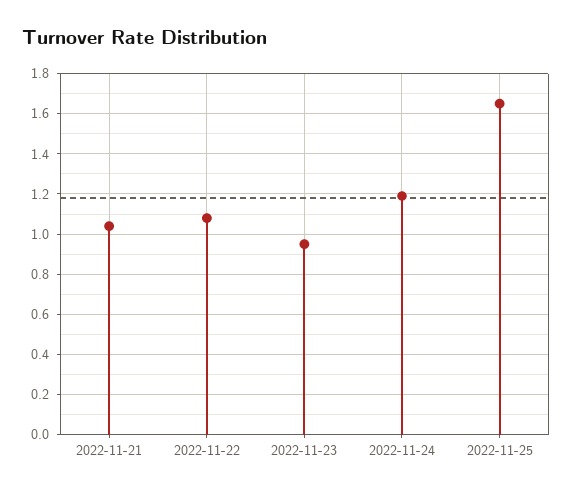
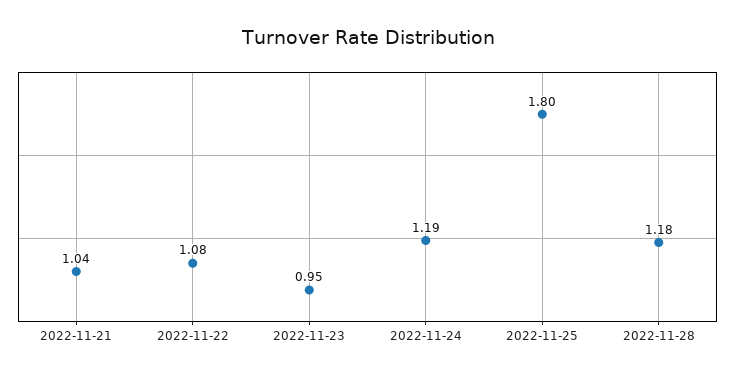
2022-11-25: 1.65 -> 1.8
2022-11-28: none -> 1.18

